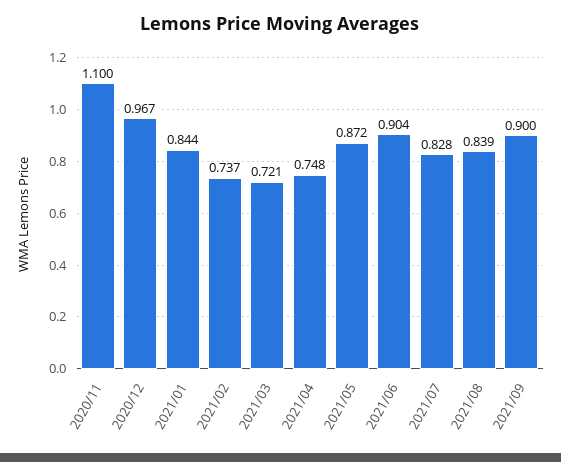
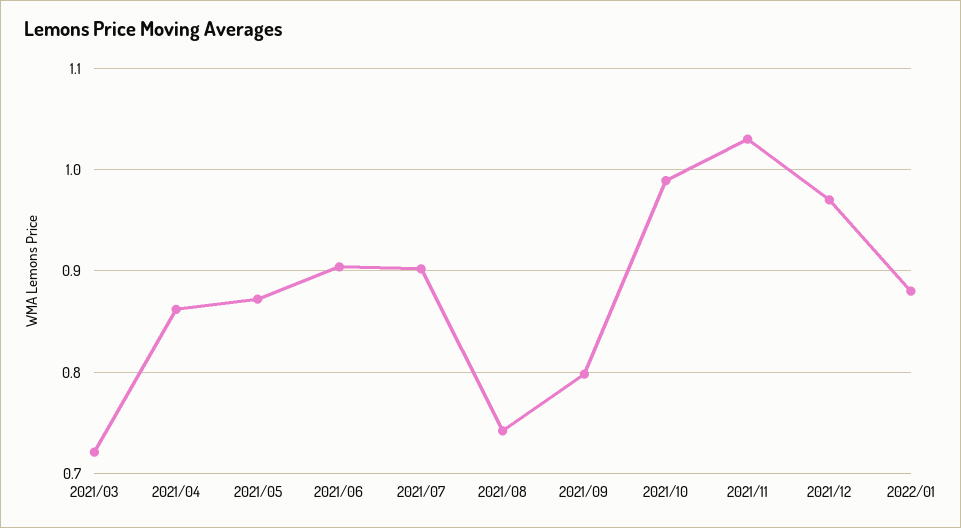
2020/11: 1.1 -> none
2020/12: 0.967 -> none
2021/01: 0.844 -> none
2021/02: 0.737 -> none
2021/04: 0.748 -> 0.86
2021/07: 0.828 -> 0.9
2021/08: 0.839 -> 0.74
2021/09: 0.9 -> 0.8
2021/10: none -> 0.99
2021/11: none -> 1.03
2021/12: none -> 0.97
2022/01: none -> 0.88

